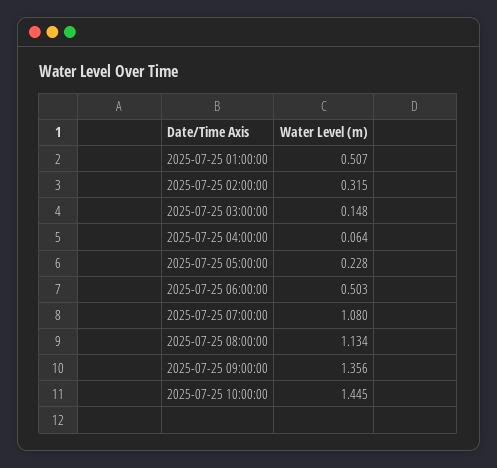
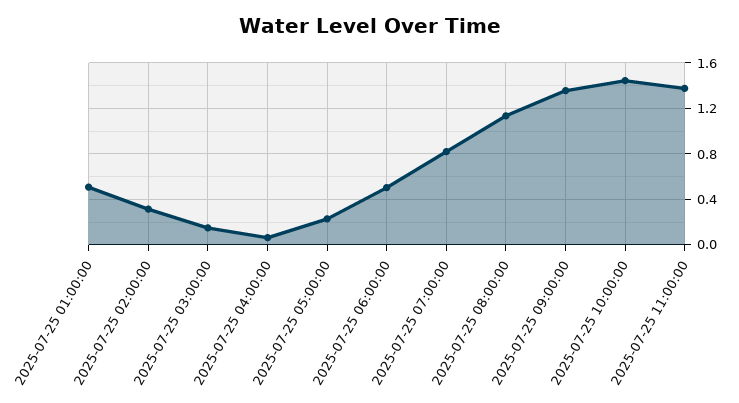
2025-07-25 07:00:00: 1.08 -> 0.8
2025-07-25 11:00:00: none -> 1.4

